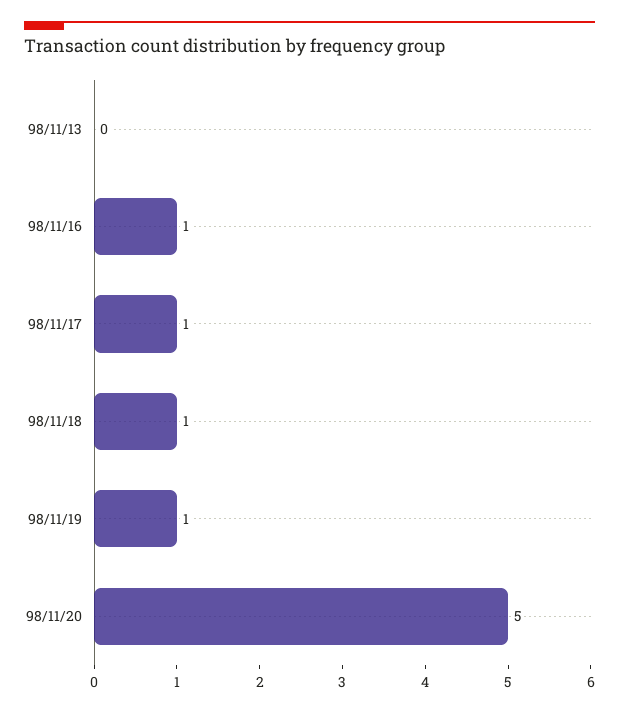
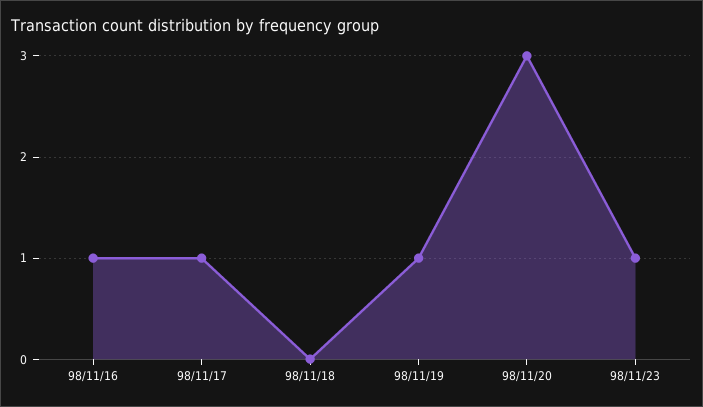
98/11/13: 0 -> none
98/11/18: 1 -> 0
98/11/20: 5 -> 3
98/11/23: none -> 1

